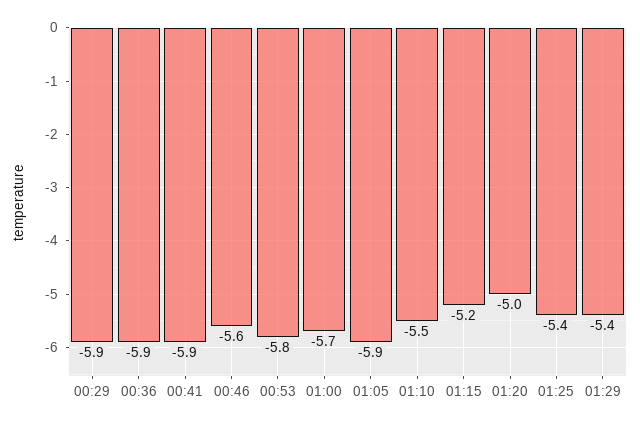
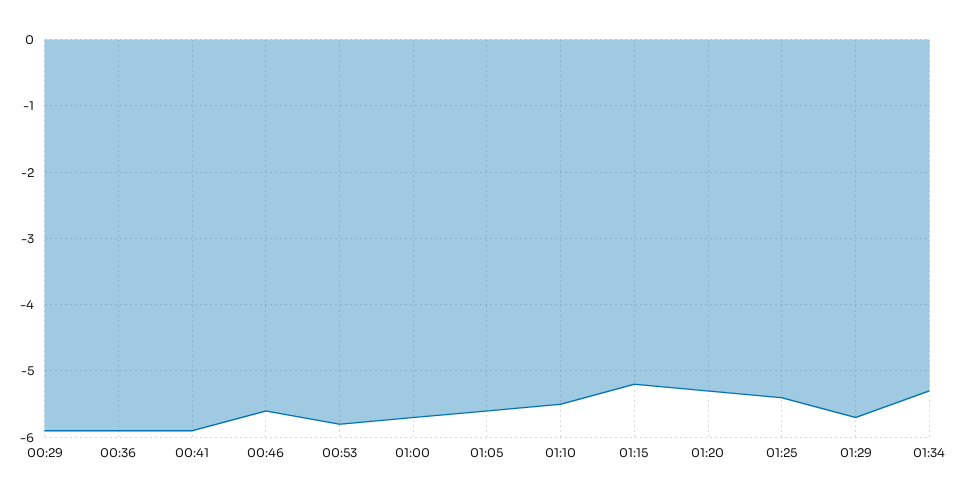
01:05: -5.9 -> -5.6
01:20: -5 -> -5.3
01:29: -5.4 -> -5.7
01:34: none -> -5.3

